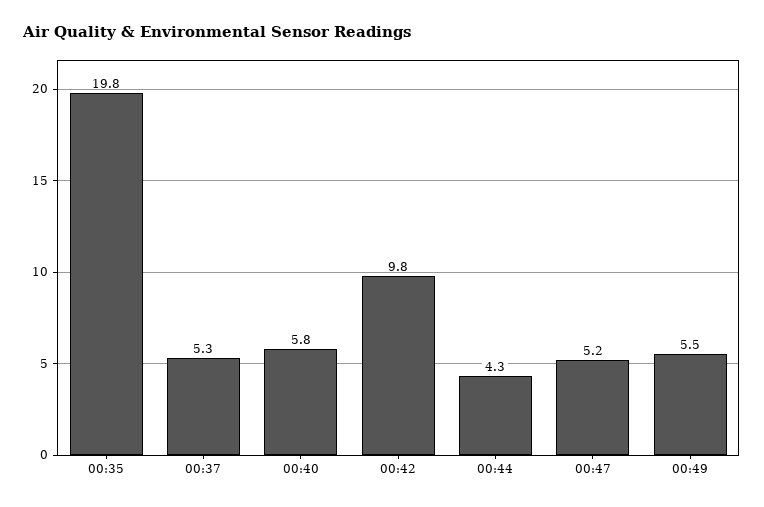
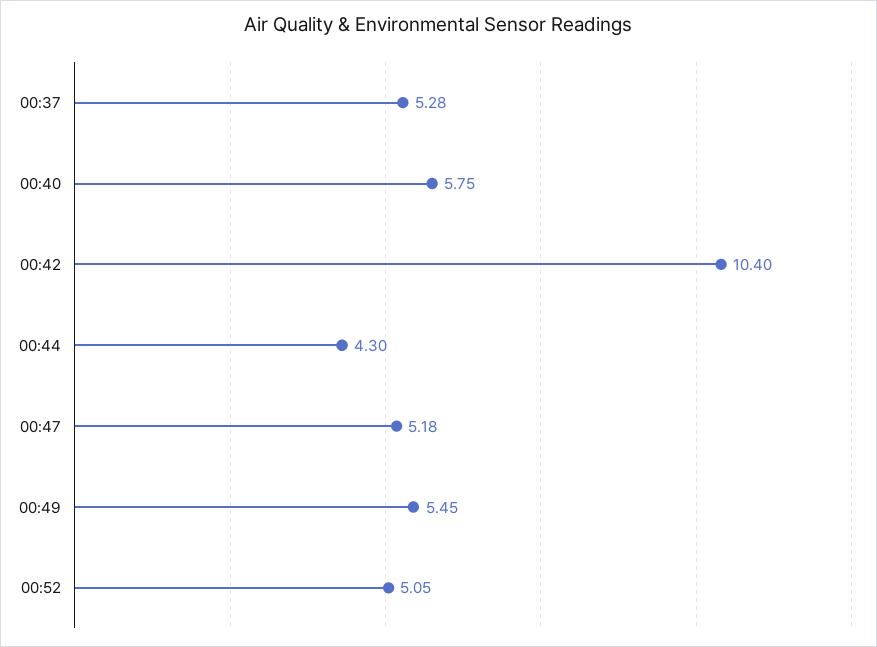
00:35: 19.8 -> none
00:42: 9.8 -> 10.4
00:52: none -> 5.05

